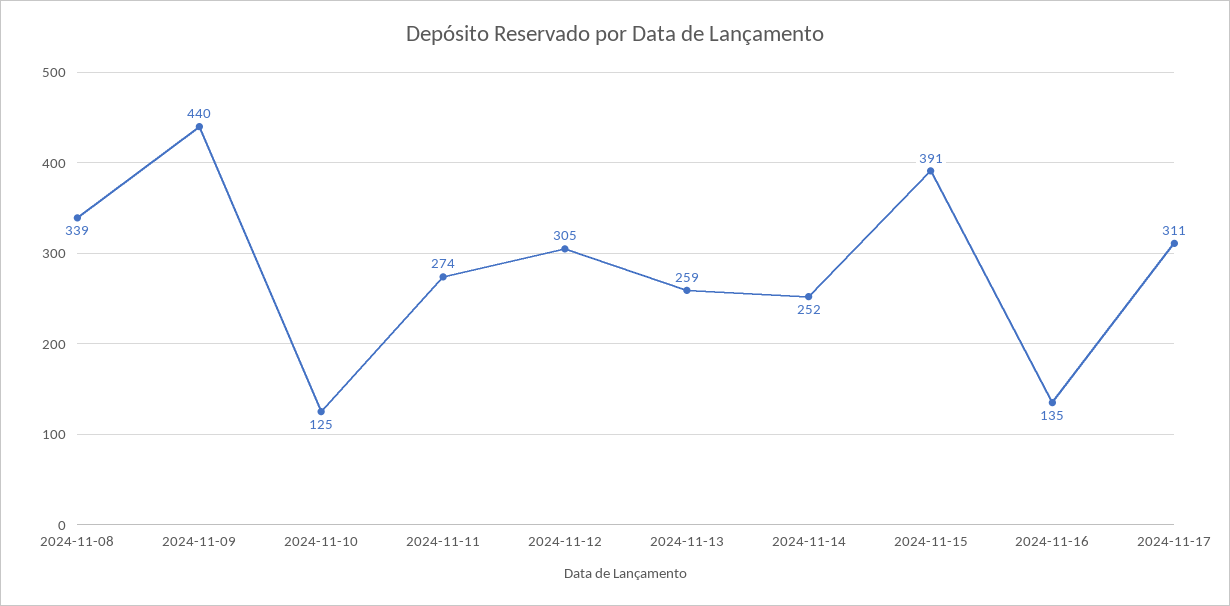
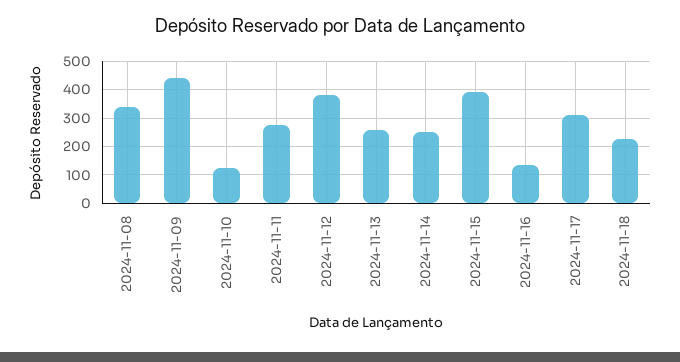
2024-11-12: 305 -> 375
2024-11-18: none -> 225

